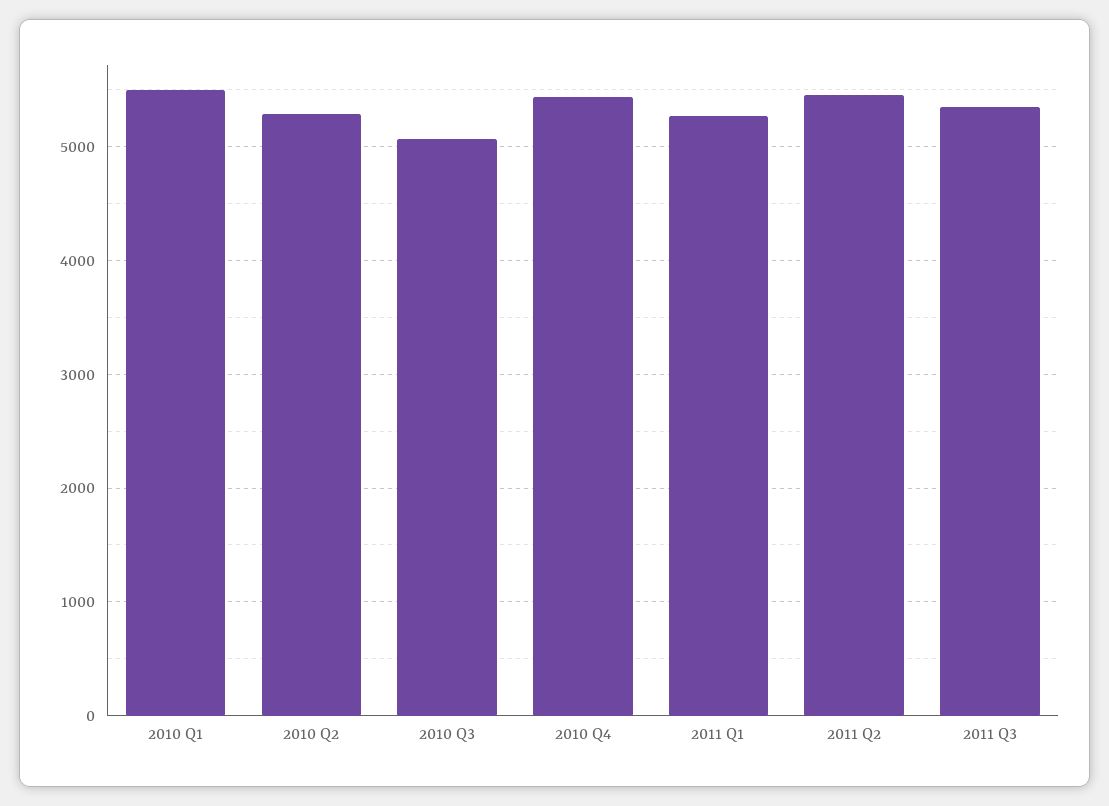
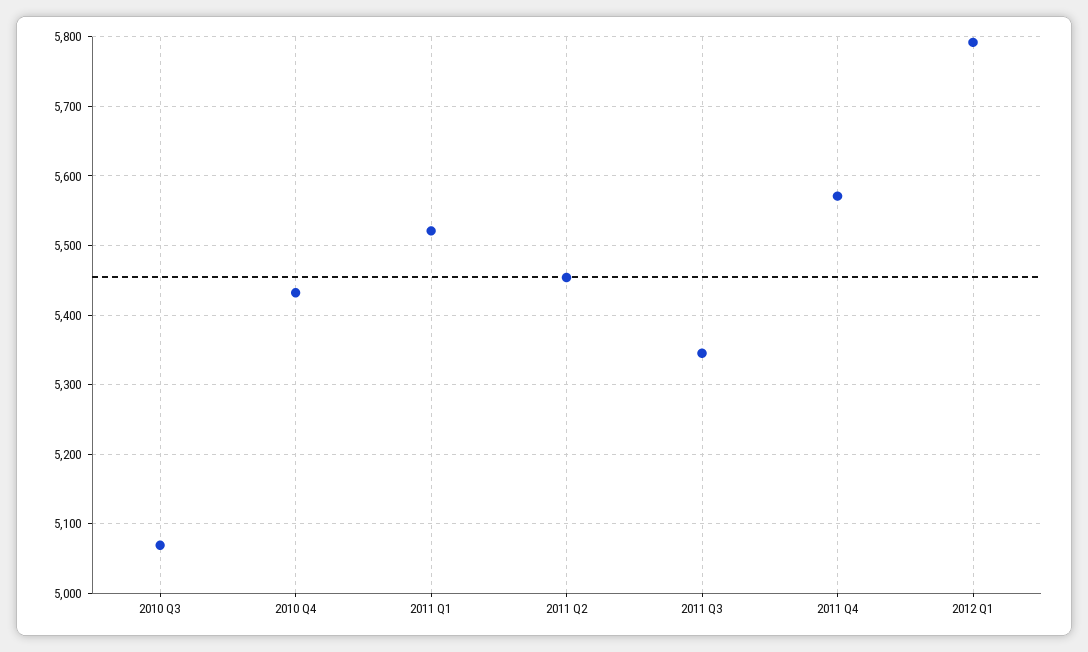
2010 Q1: 5500 -> none
2010 Q2: 5300 -> none
2011 Q1: 5300 -> 5520
2011 Q4: none -> 5570
2012 Q1: none -> 5790

